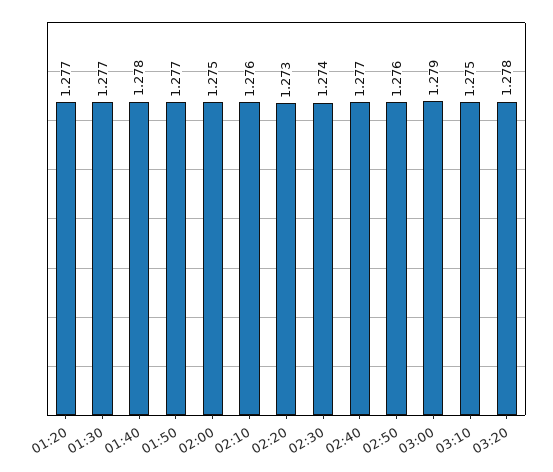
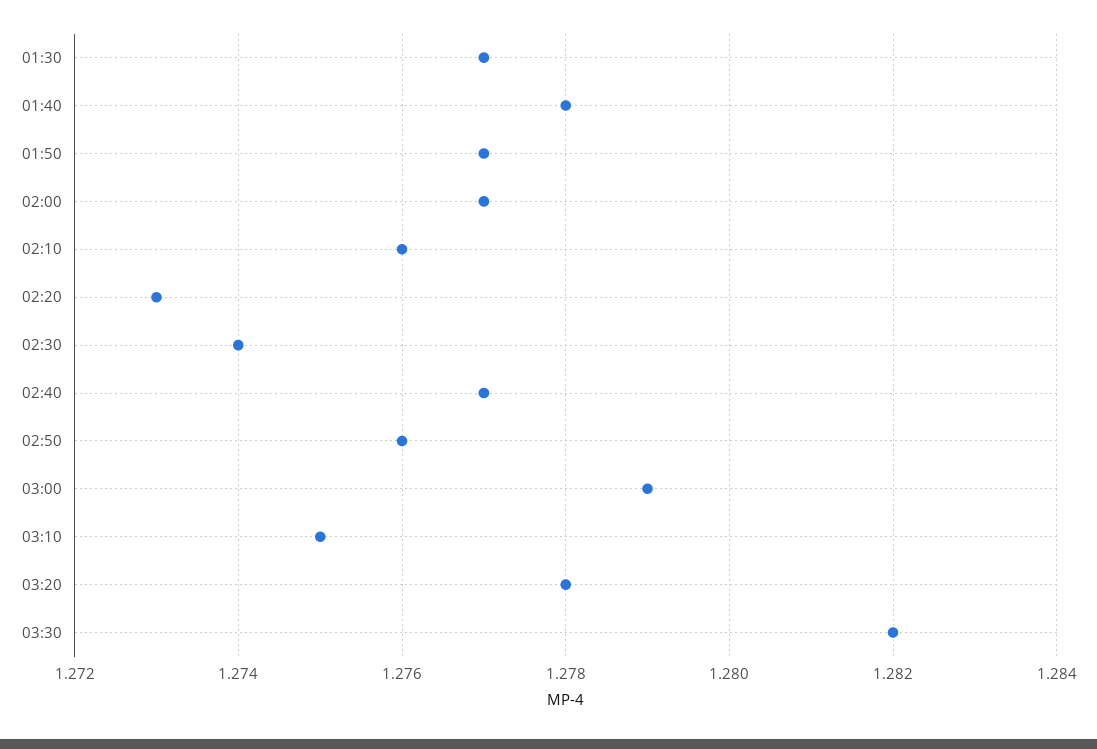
01:20: 1.277 -> none
02:00: 1.275 -> 1.277
03:30: none -> 1.282

